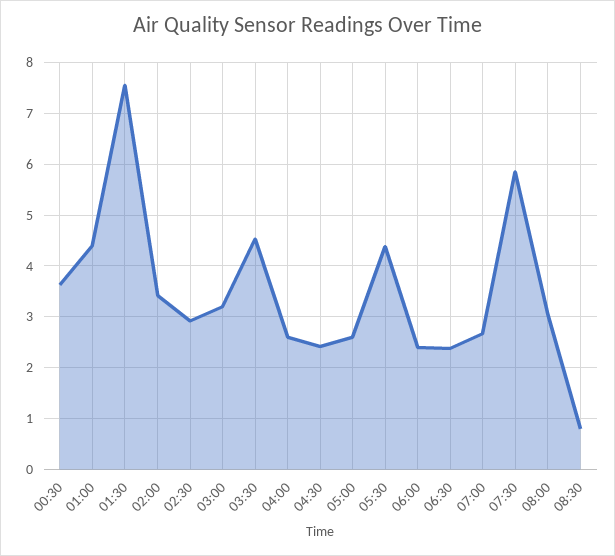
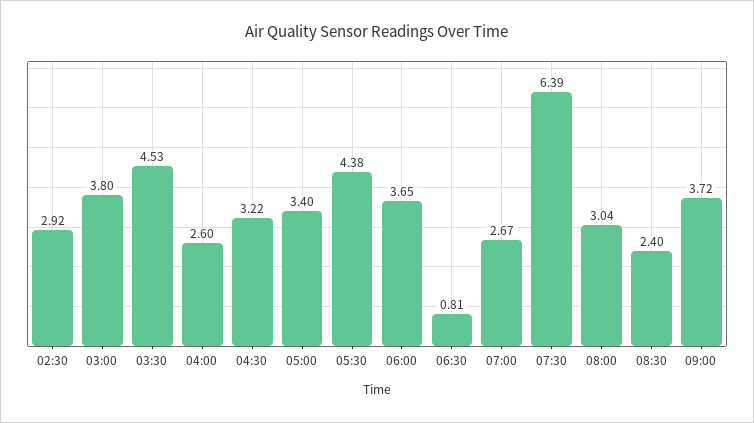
00:30: 3.6 -> none
01:00: 4.4 -> none
01:30: 7.6 -> none
02:00: 3.4 -> none
03:00: 3.2 -> 3.8
04:30: 2.4 -> 3.22
05:00: 2.6 -> 3.4
06:00: 2.4 -> 3.65
06:30: 2.4 -> 0.81
07:30: 5.8 -> 6.39
08:30: 0.8 -> 2.4
09:00: none -> 3.72

